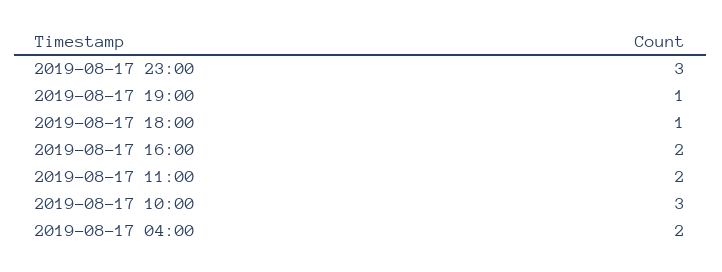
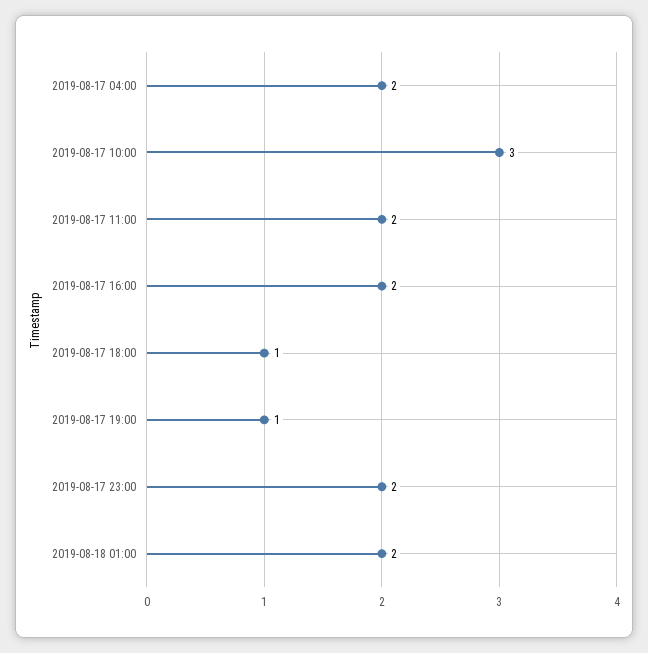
2019-08-17 23:00: 3 -> 2
2019-08-18 01:00: none -> 2

